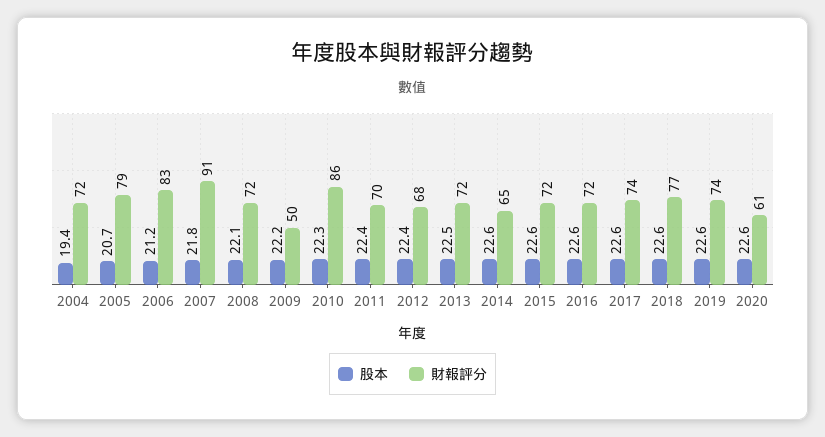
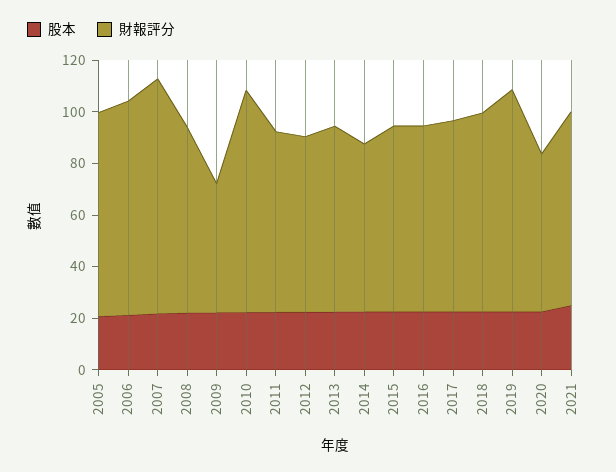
股本, 2004: 19.4 -> none
財報評分, 2004: 72 -> none
財報評分, 2019: 74 -> 85
股本, 2021: none -> 25
財報評分, 2021: none -> 75

